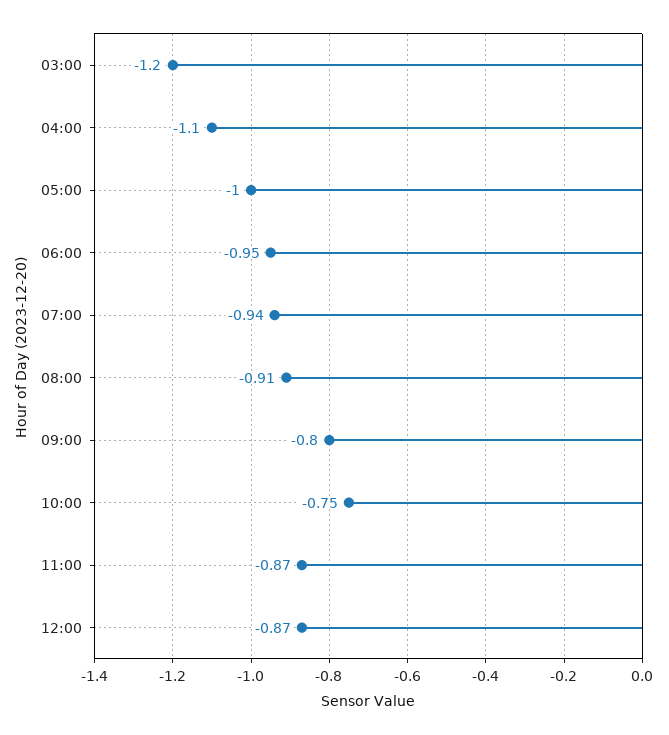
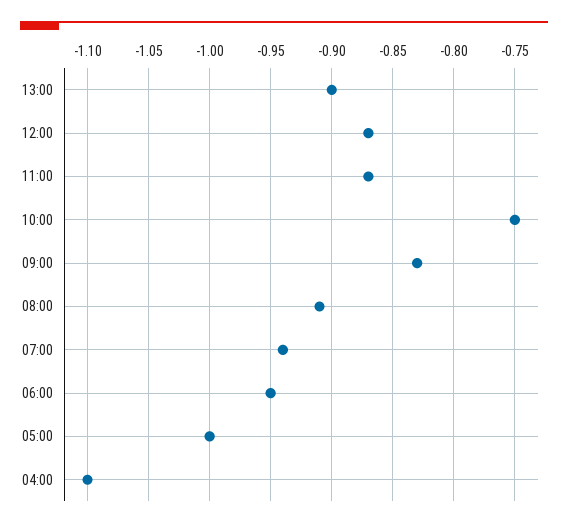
03:00: -1.2 -> none
09:00: -0.8 -> -0.83
13:00: none -> -0.9

